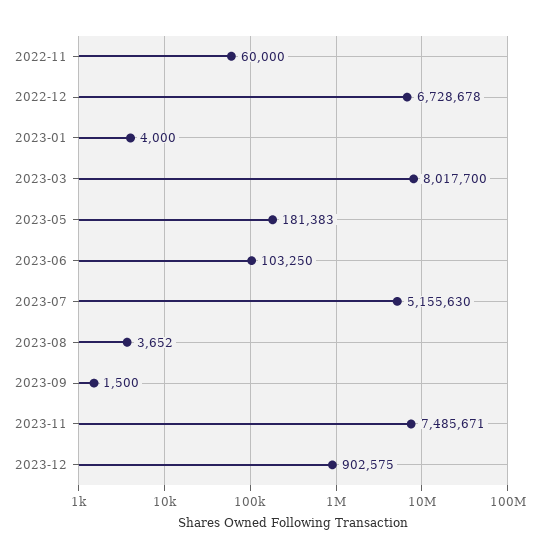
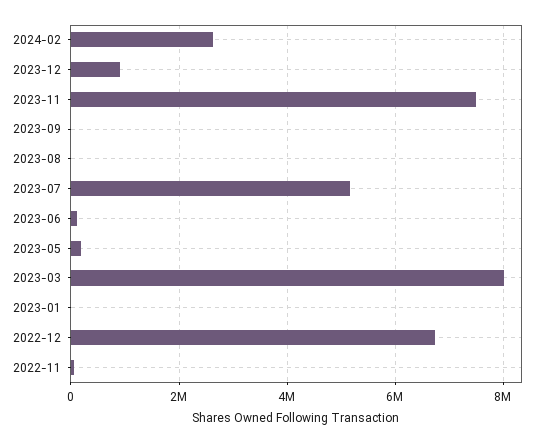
2024-02: none -> 2600000

